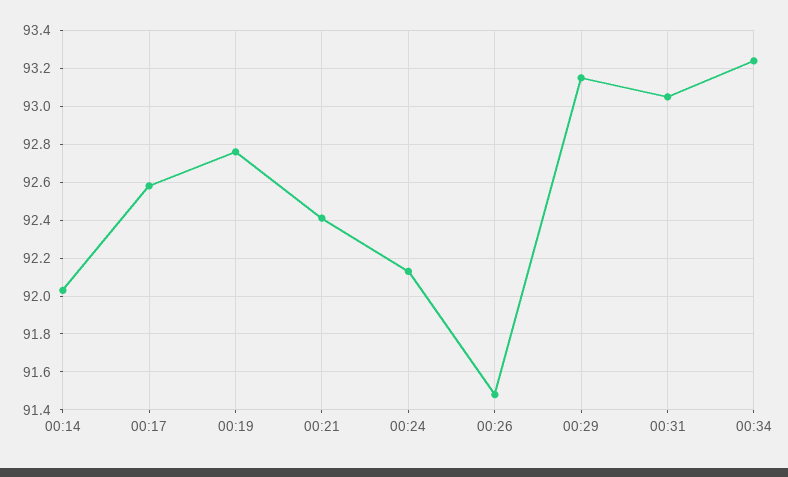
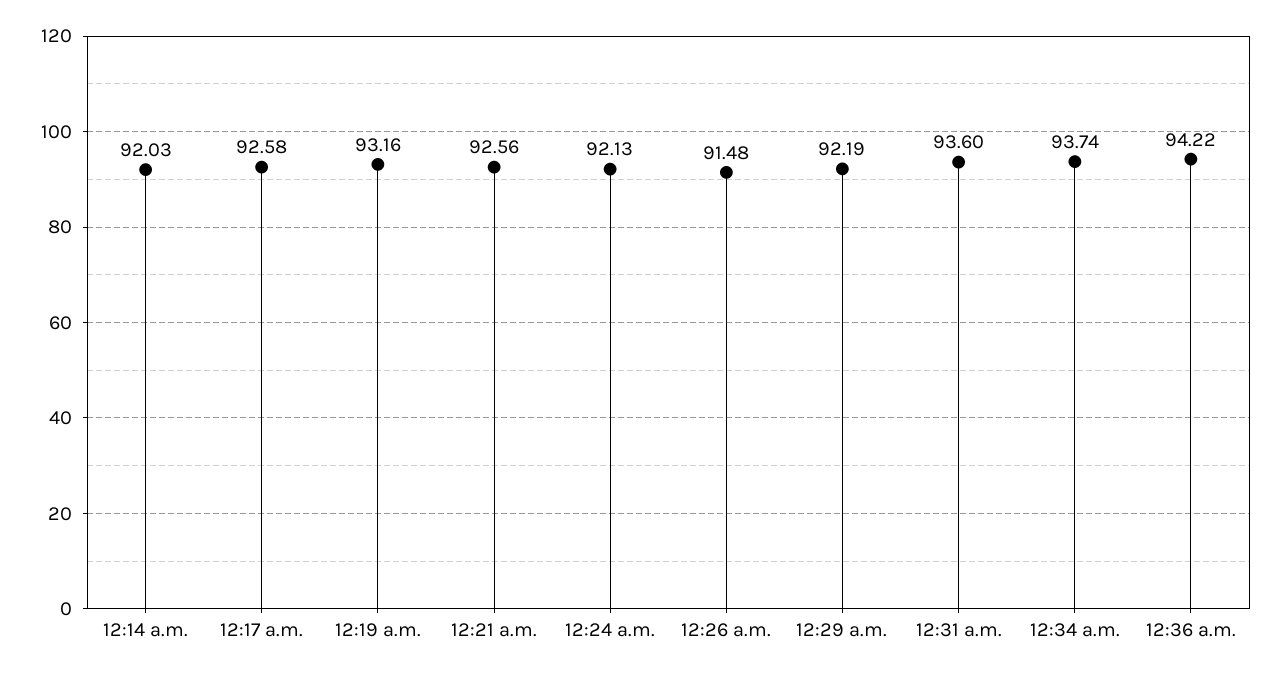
00:19: 92.75 -> 93.16
00:21: 92.4 -> 92.56
00:29: 93.15 -> 92.19
00:31: 93.05 -> 93.6
00:34: 93.25 -> 93.74
12:36 a.m.: none -> 94.22

